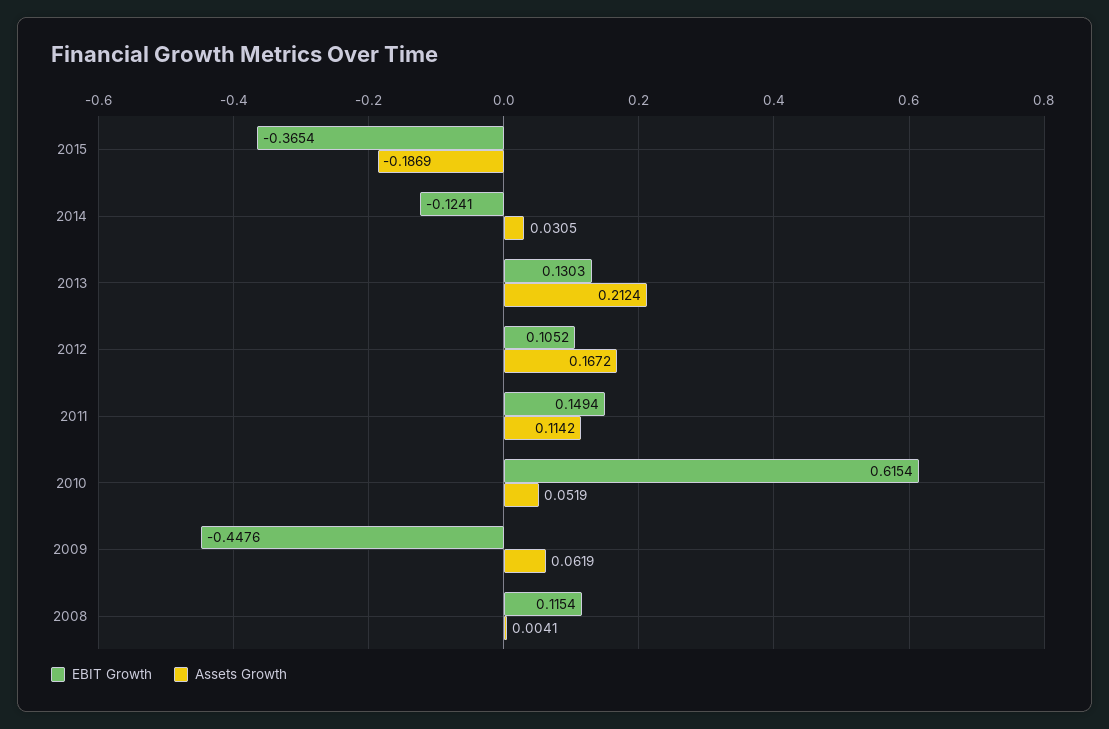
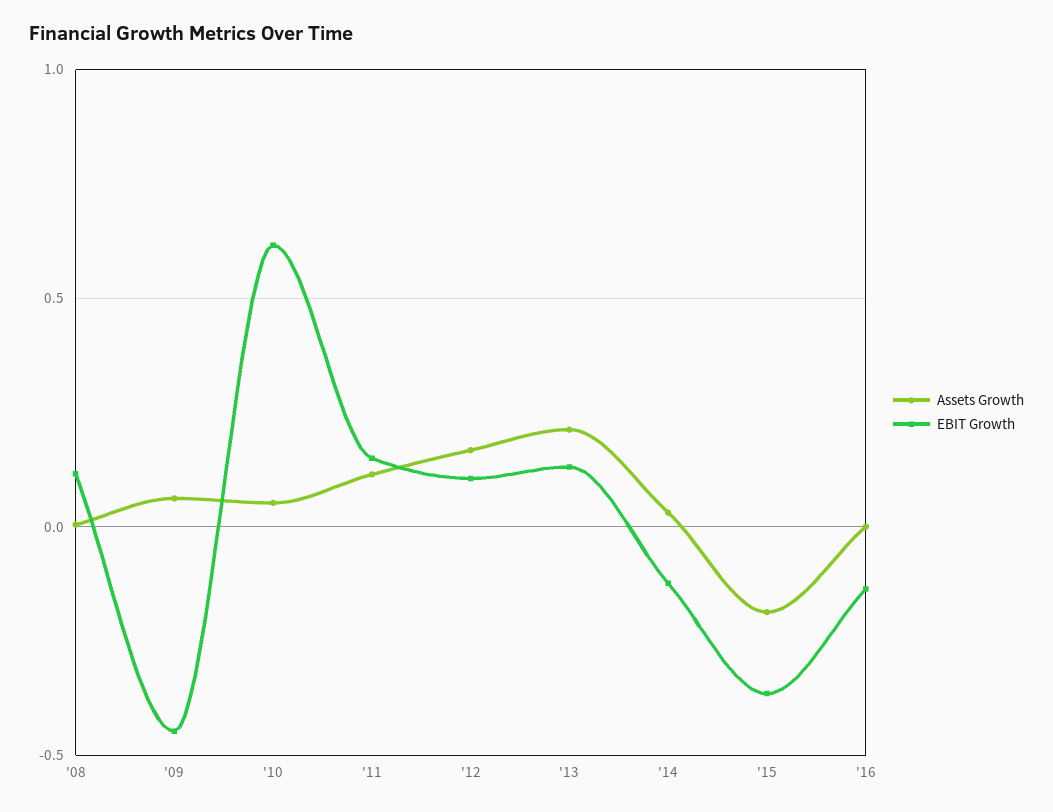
Assets Growth, '16: none -> 0
EBIT Growth, '16: none -> -0.15

